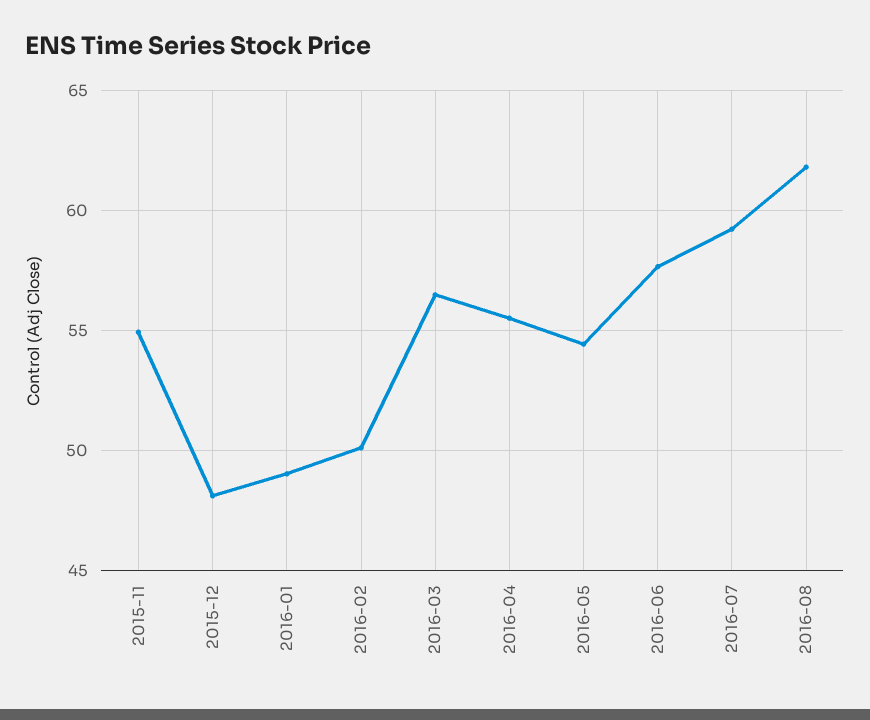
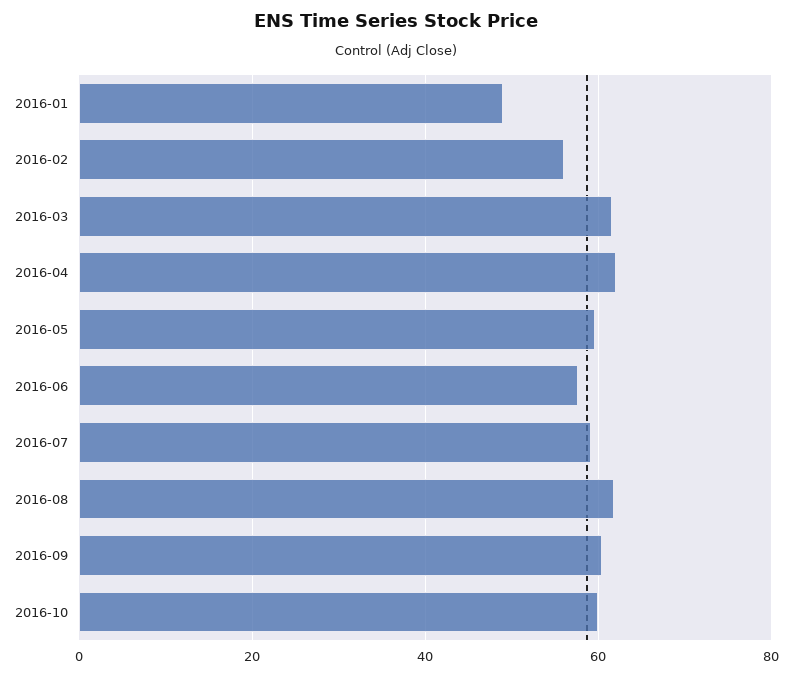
2015-11: 55 -> none
2015-12: 48 -> none
2016-02: 50 -> 56
2016-03: 56.5 -> 62
2016-04: 55.5 -> 62
2016-05: 54.5 -> 60
2016-09: none -> 60
2016-10: none -> 60

